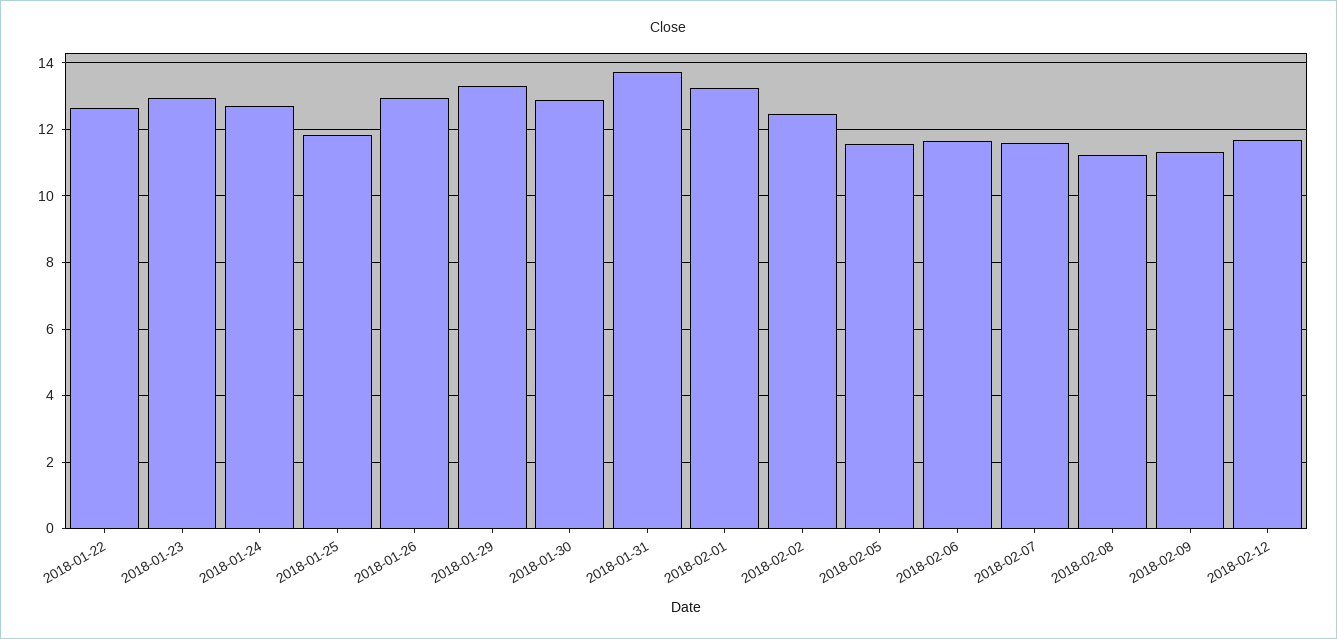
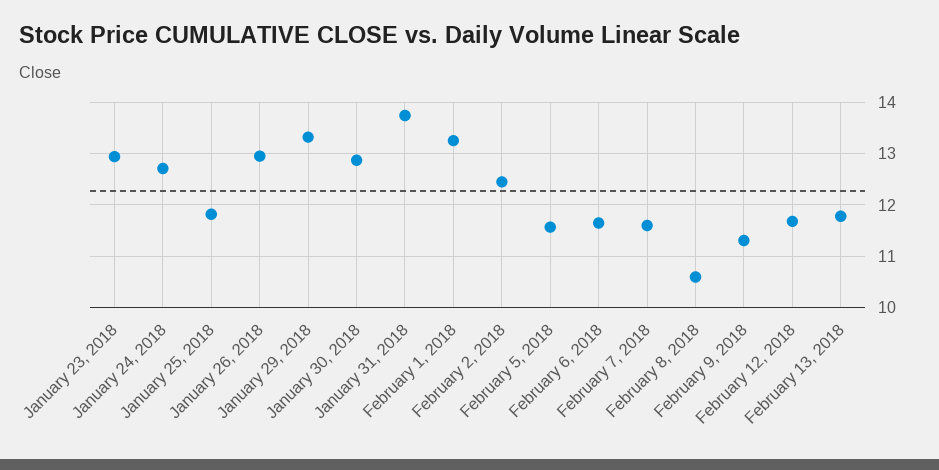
2018-01-22: 12.6 -> none
2018-02-08: 11.2 -> 10.6
February 13, 2018: none -> 11.8

